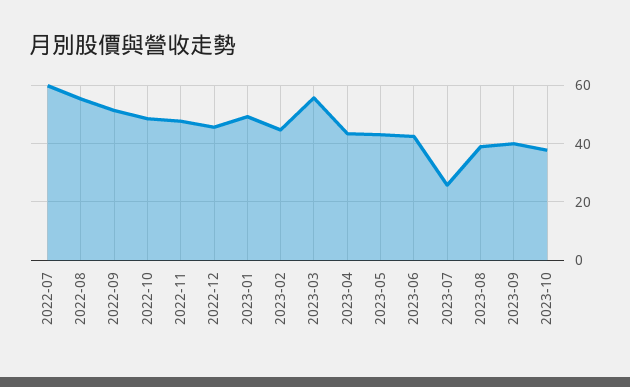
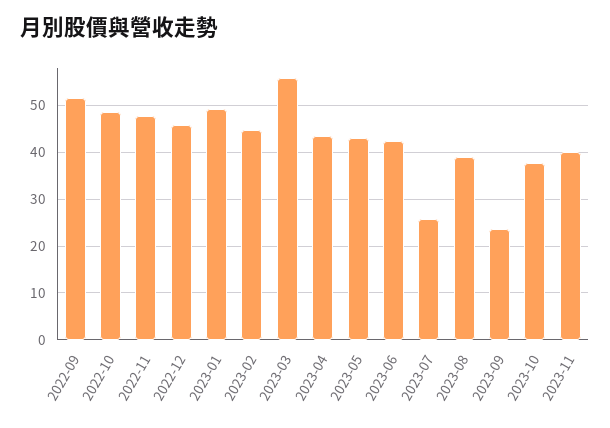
2022-07: 60 -> none
2022-08: 55 -> none
2023-09: 40 -> 24
2023-11: none -> 40

